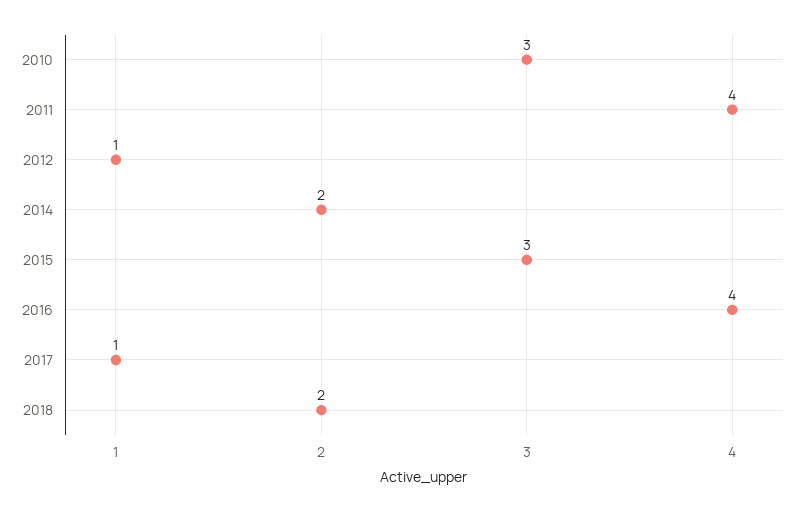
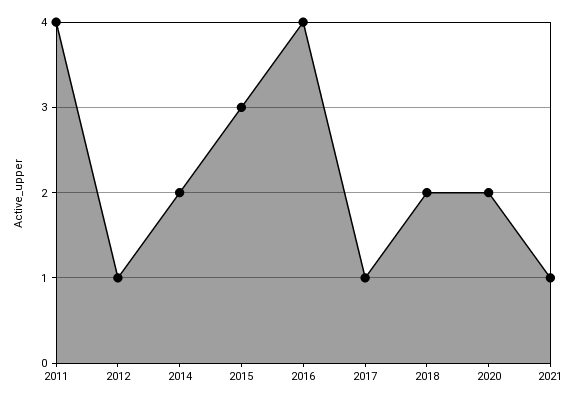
2010: 3 -> none
2020: none -> 2
2021: none -> 1

